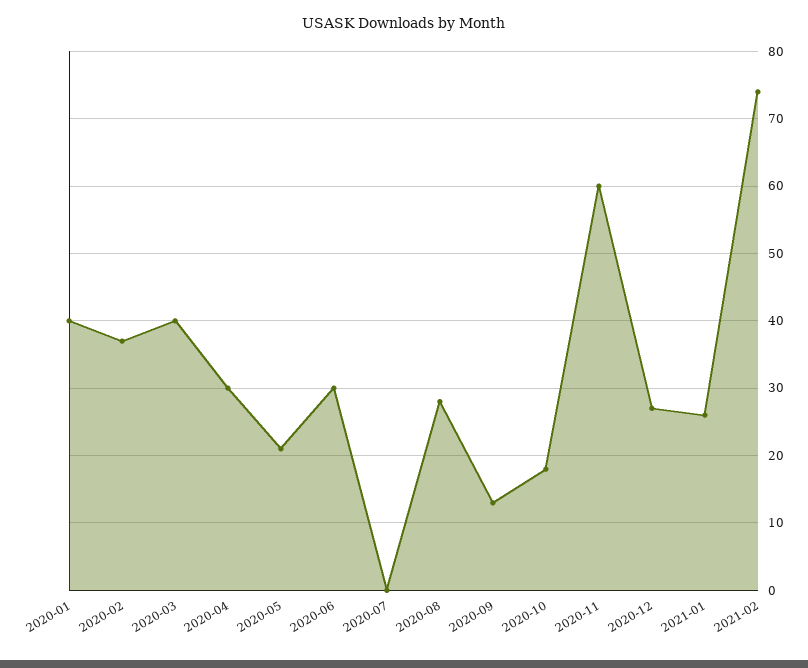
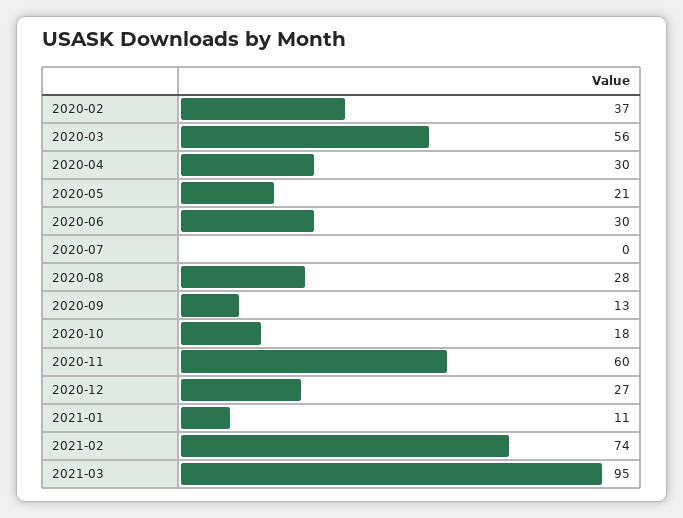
2020-01: 40 -> none
2020-03: 40 -> 56
2021-01: 26 -> 11
2021-03: none -> 95

